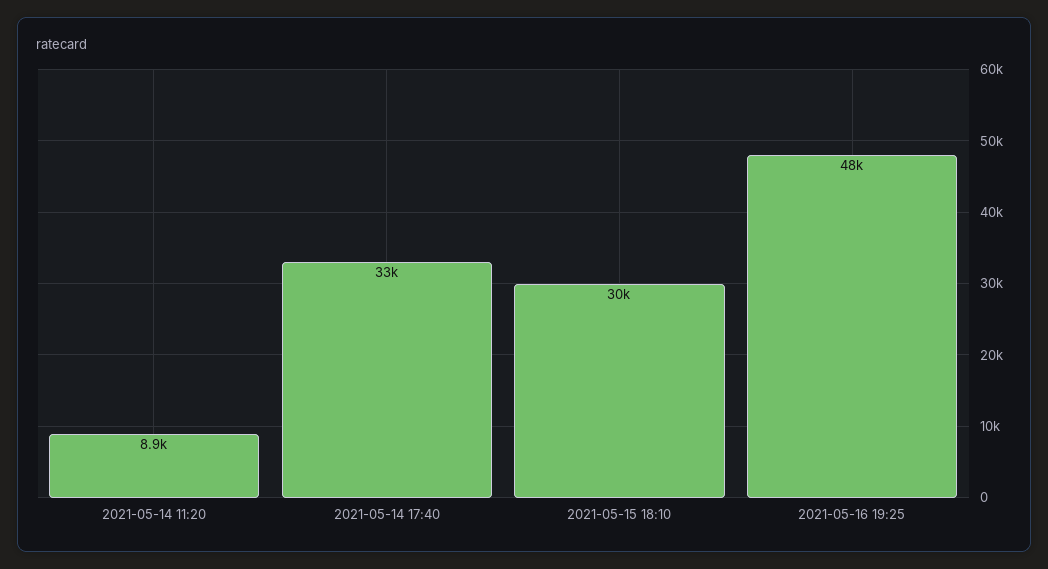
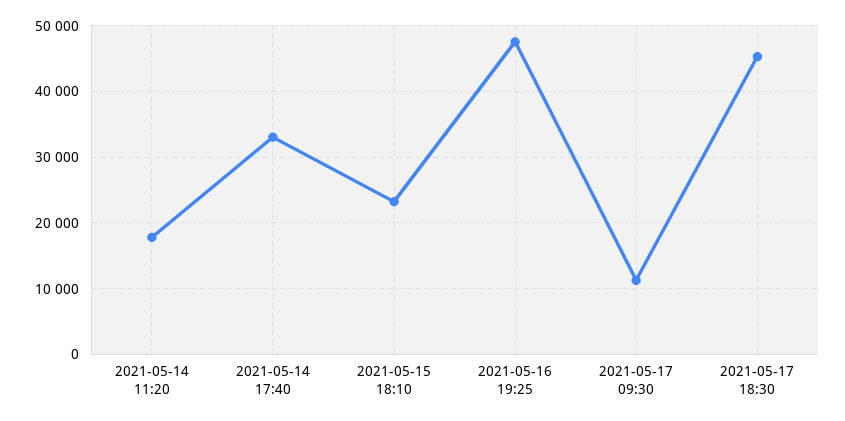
2021-05-14 11:20: 8900 -> 18000
2021-05-15 18:10: 30000 -> 23000
2021-05-17 09:30: none -> 11000
2021-05-17 18:30: none -> 45000

